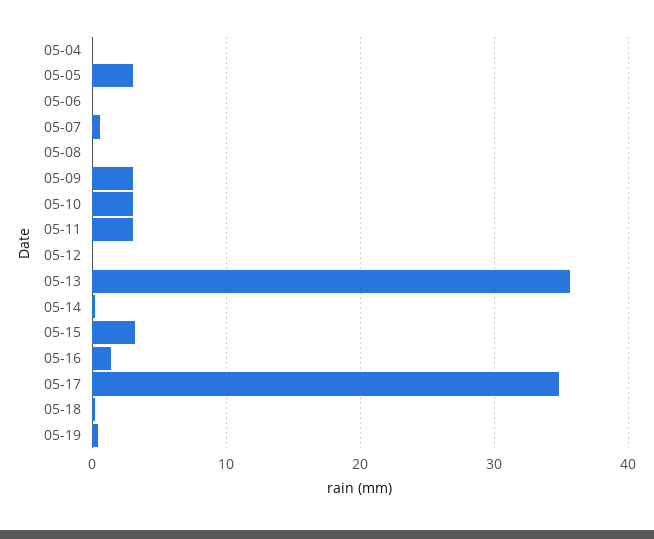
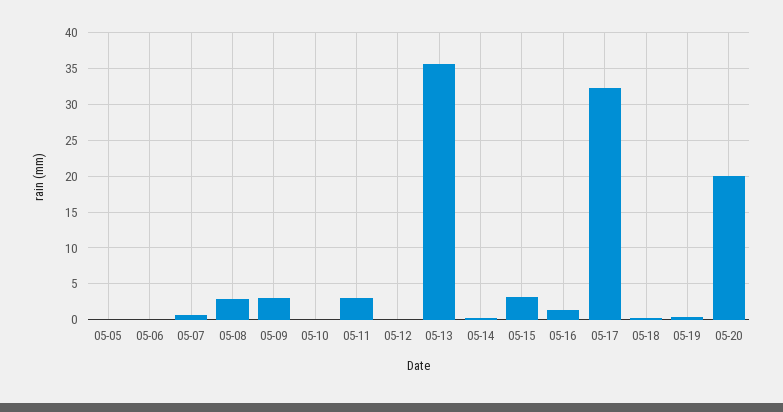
05-04: 0 -> none
05-05: 3 -> 0
05-08: 0 -> 3
05-10: 3 -> 0
05-17: 35 -> 32
05-20: none -> 20

